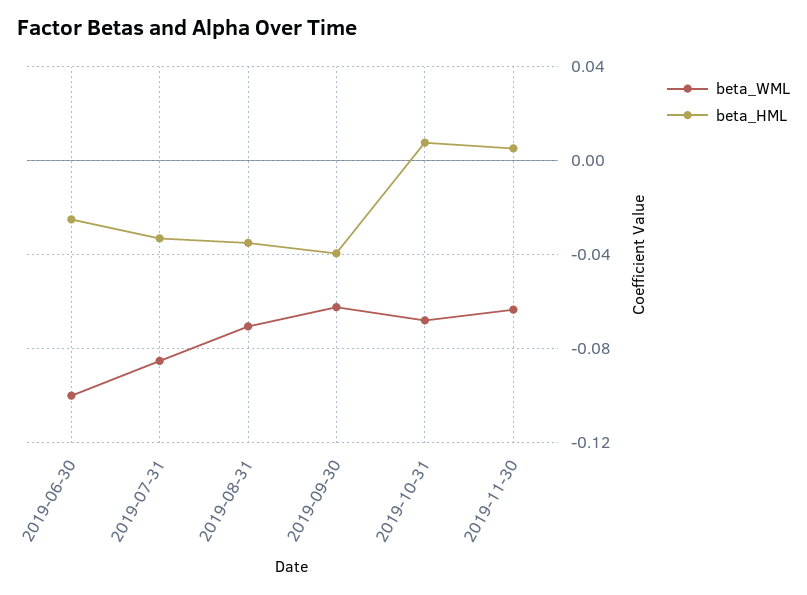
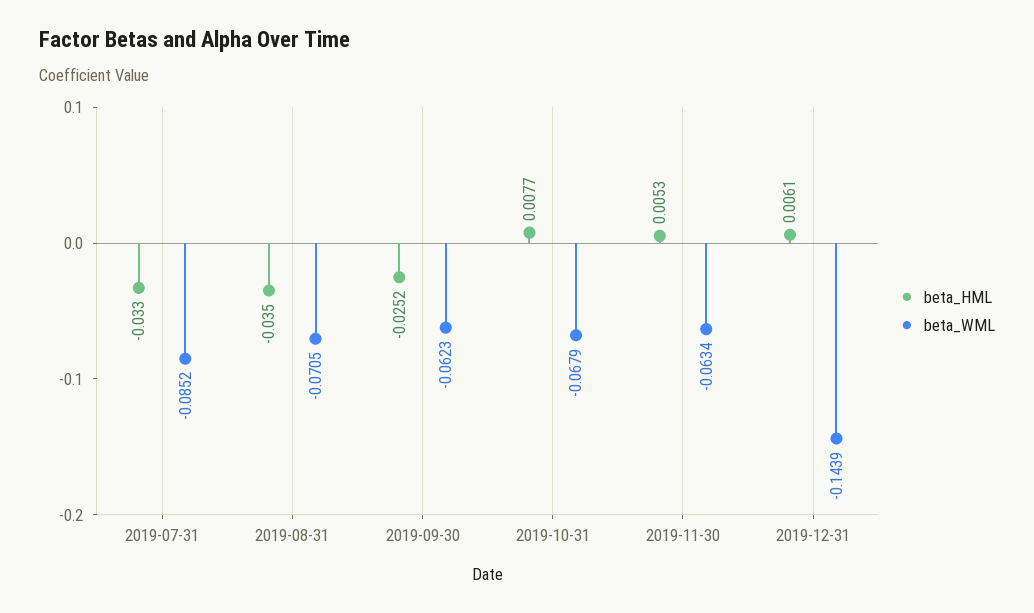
beta_WML, 2019-06-30: -0.1 -> none
beta_HML, 2019-06-30: -0.025 -> none
beta_HML, 2019-09-30: -0.04 -> -0.0252
beta_HML, 2019-12-31: none -> 0.0061
beta_WML, 2019-12-31: none -> -0.1439

